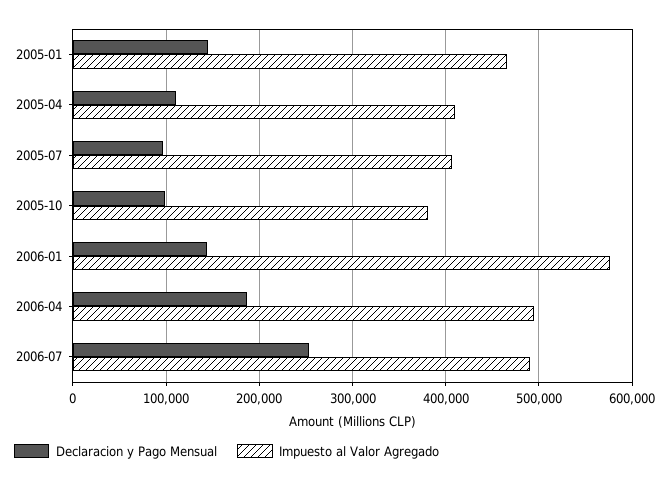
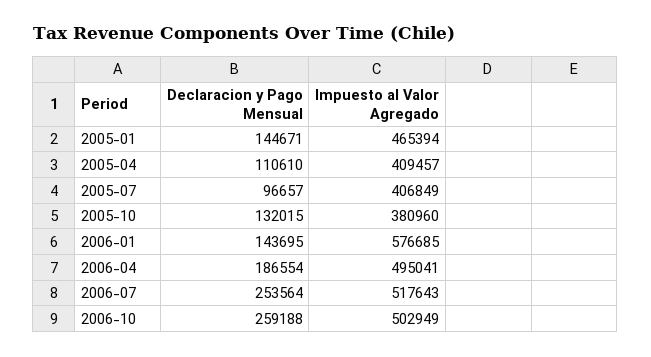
Declaracion y Pago Mensual, 2005-10: 100000 -> 132015
Impuesto al Valor Agregado, 2006-07: 490000 -> 517643
Declaracion y Pago Mensual, 2006-10: none -> 259188
Impuesto al Valor Agregado, 2006-10: none -> 502949

